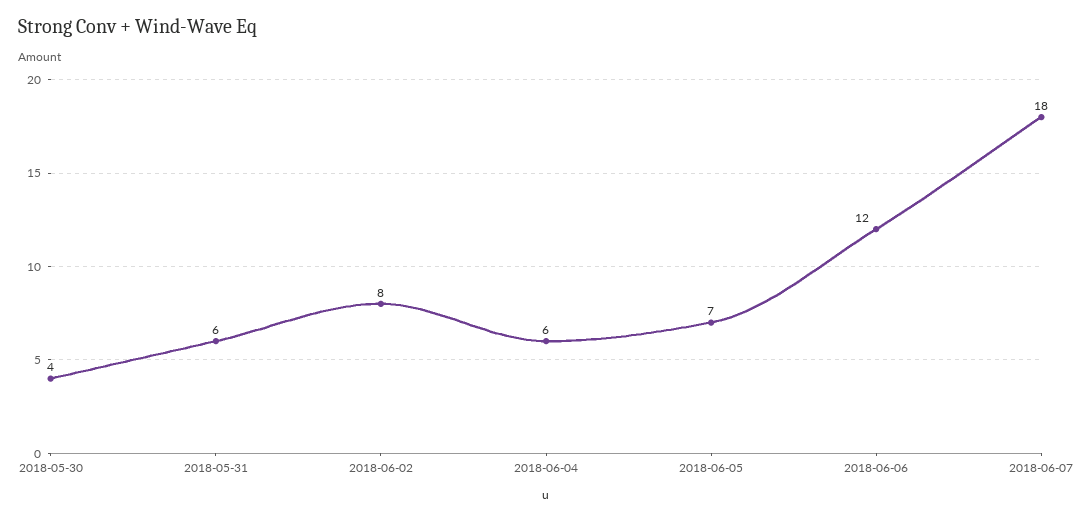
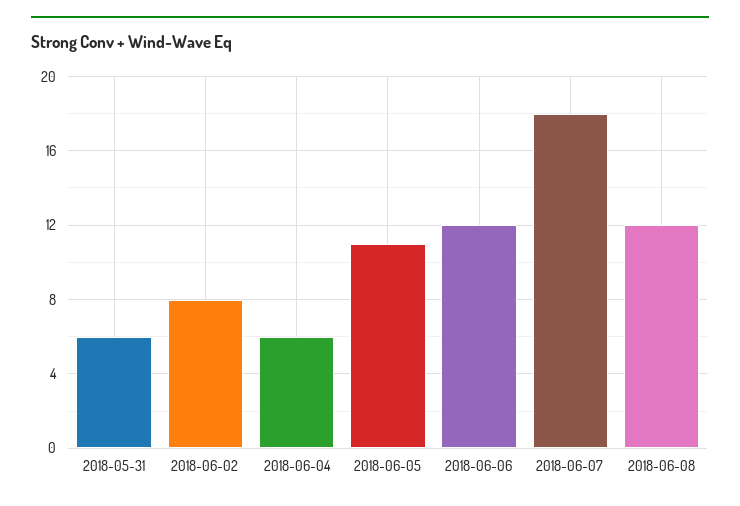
2018-05-30: 4 -> none
2018-06-05: 7 -> 11
2018-06-08: none -> 12

